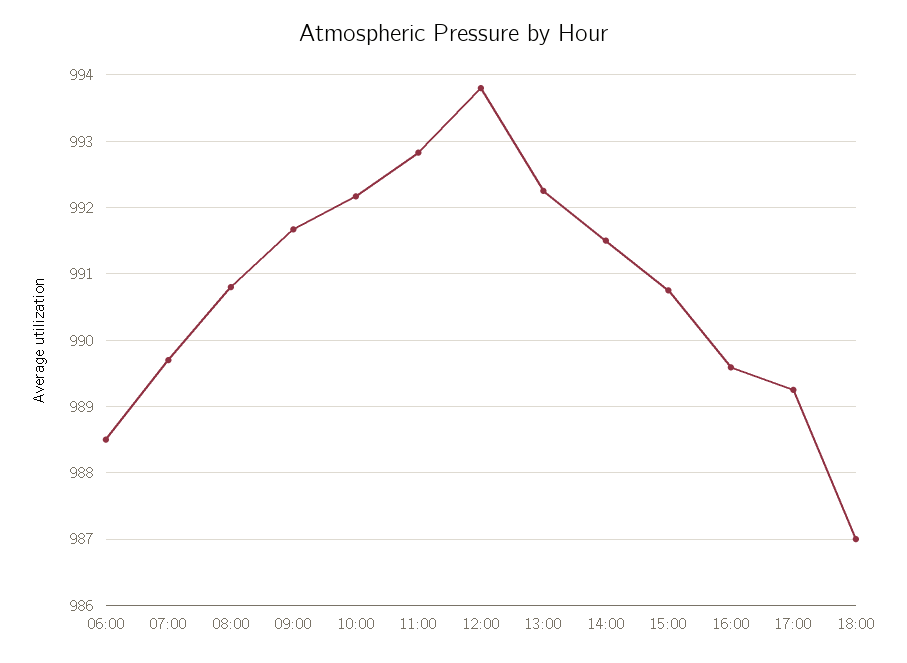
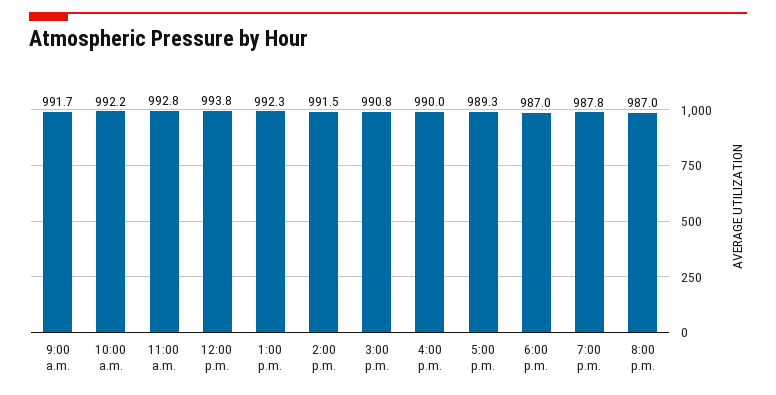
06:00: 988.5 -> none
07:00: 989.7 -> none
08:00: 990.8 -> none
16:00: 989.6 -> 990
7:00 p.m.: none -> 987.8
8:00 p.m.: none -> 987

